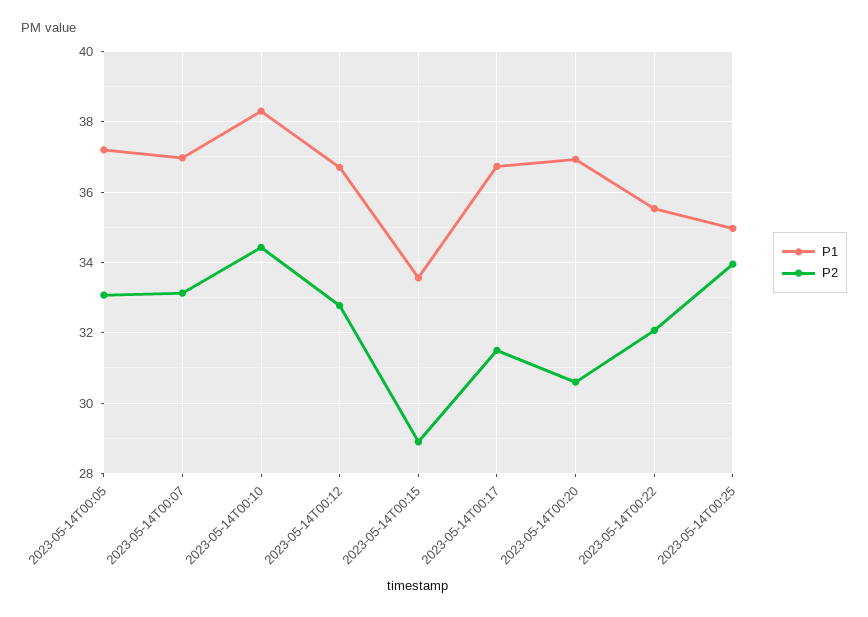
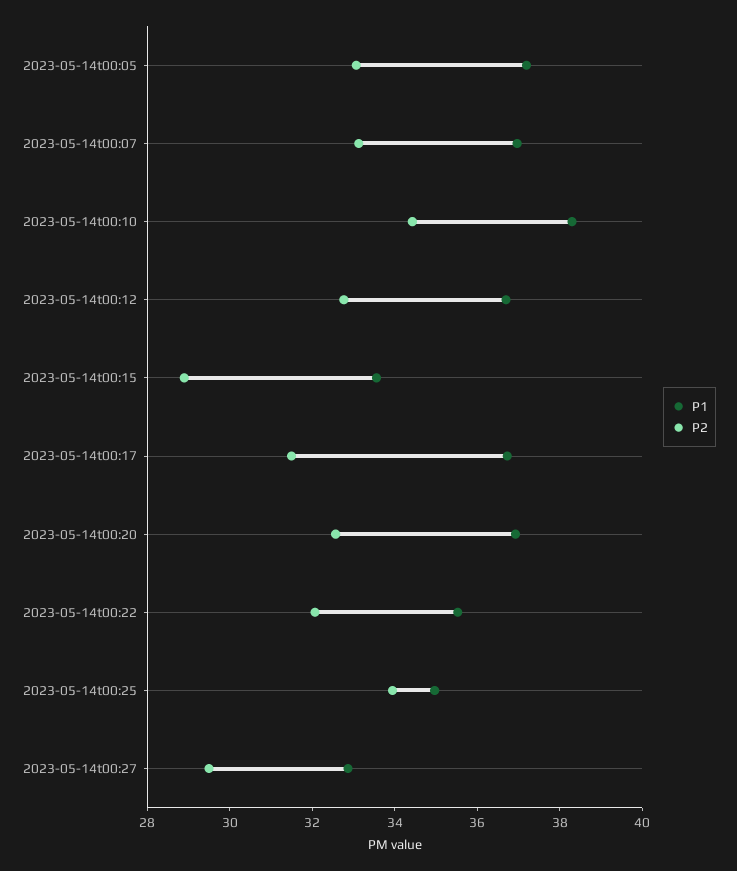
P2, 2023-05-14T00:20: 30.6 -> 32.5
P1, 2023-05-14t00:27: none -> 33
P2, 2023-05-14t00:27: none -> 29.5

